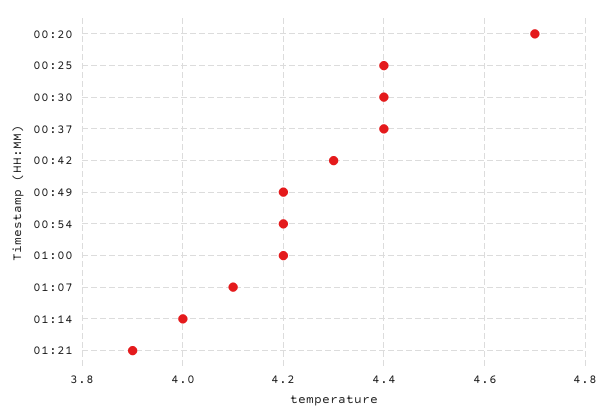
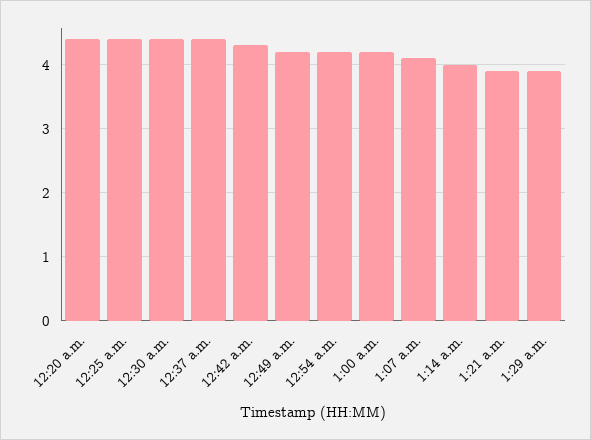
00:20: 4.7 -> 4.4
1:29 a.m.: none -> 3.9

